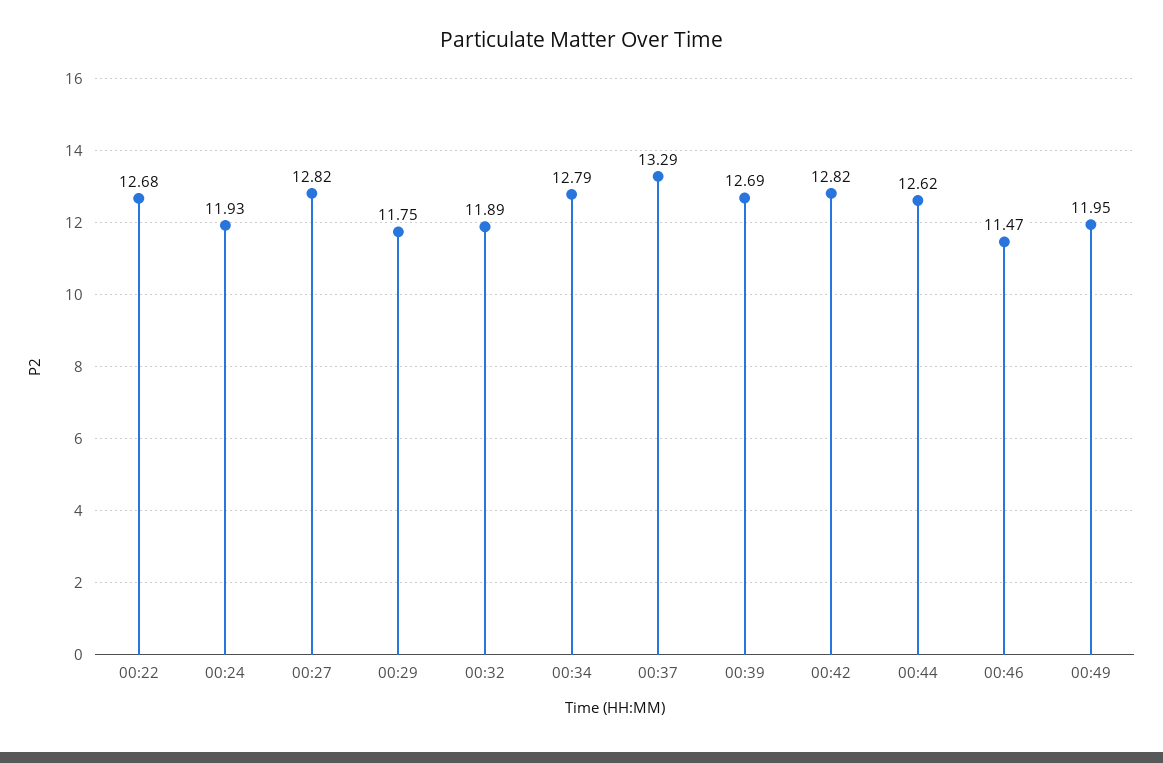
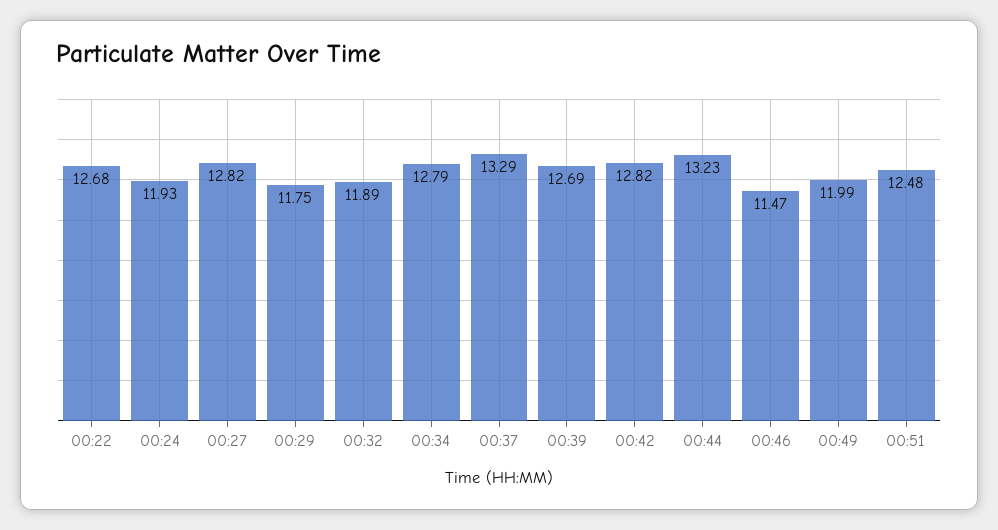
00:44: 12.62 -> 13.23
00:49: 11.95 -> 11.99
00:51: none -> 12.48

